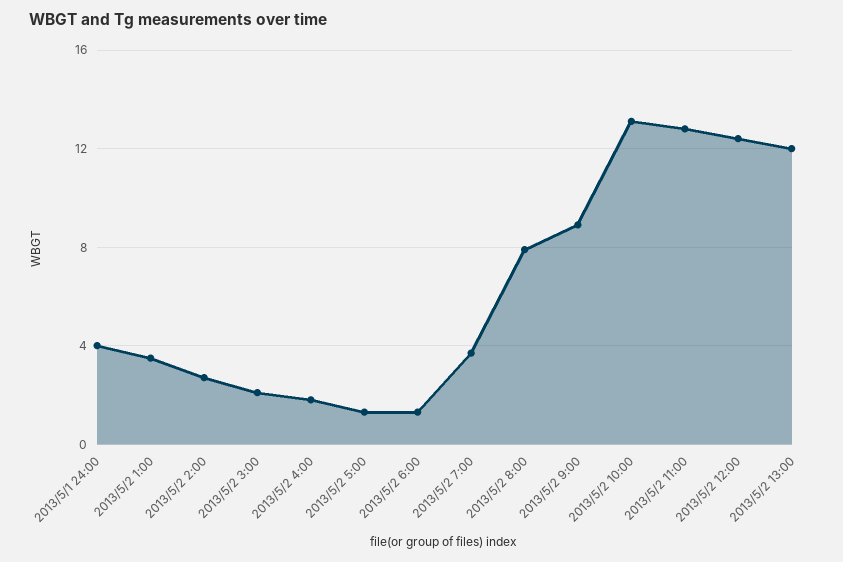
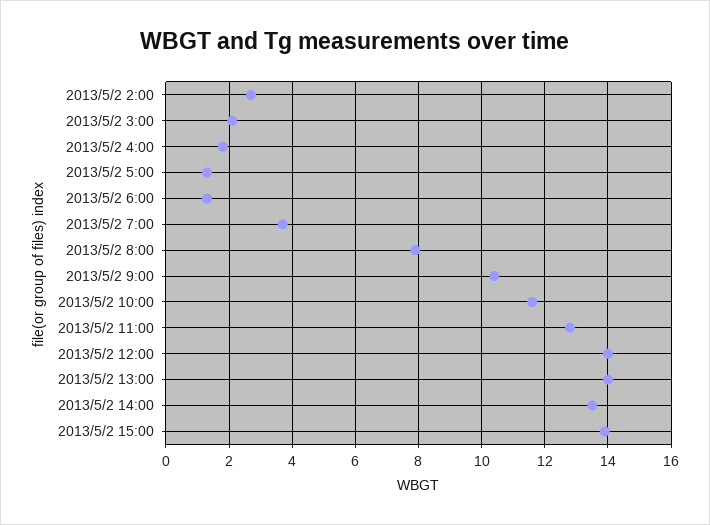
2013/5/1 24:00: 4 -> none
2013/5/2 1:00: 3.5 -> none
2013/5/2 9:00: 9 -> 10.5
2013/5/2 10:00: 13 -> 11.5
2013/5/2 12:00: 12.5 -> 14
2013/5/2 13:00: 12 -> 14
2013/5/2 14:00: none -> 13.5
2013/5/2 15:00: none -> 14

